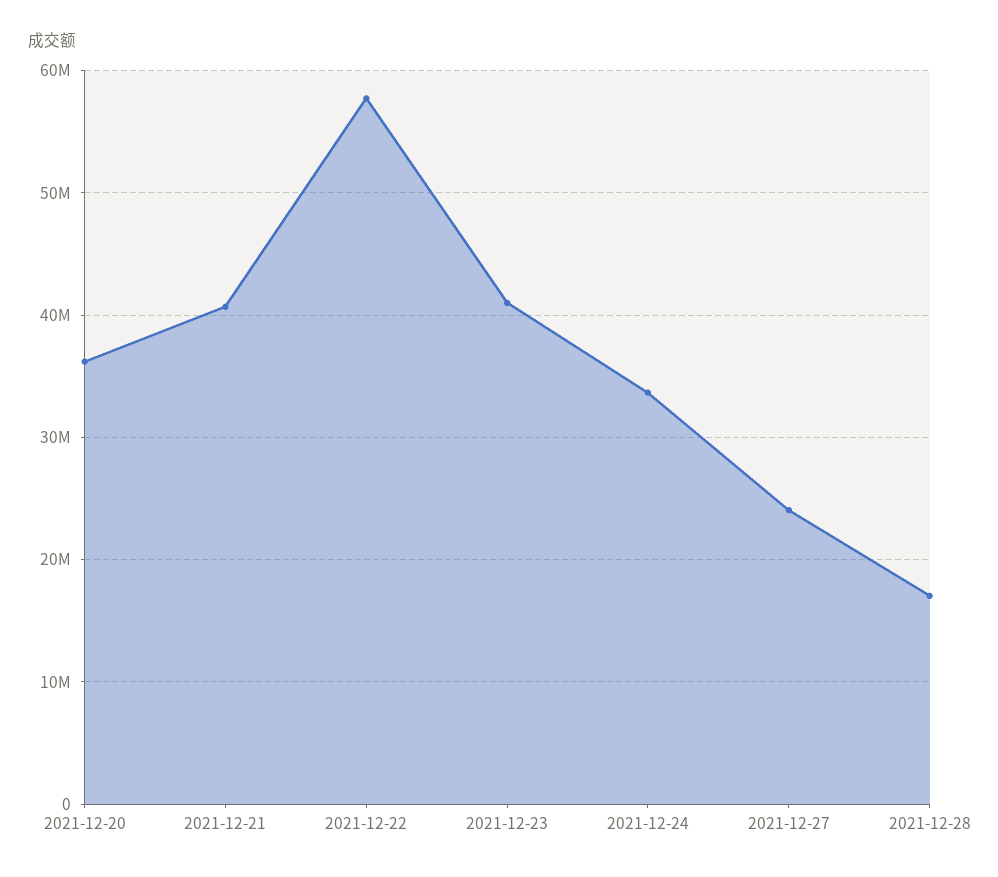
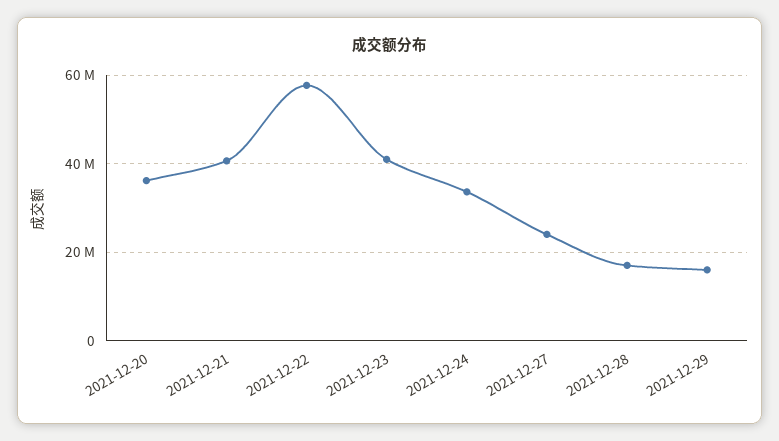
2021-12-29: none -> 16000000

